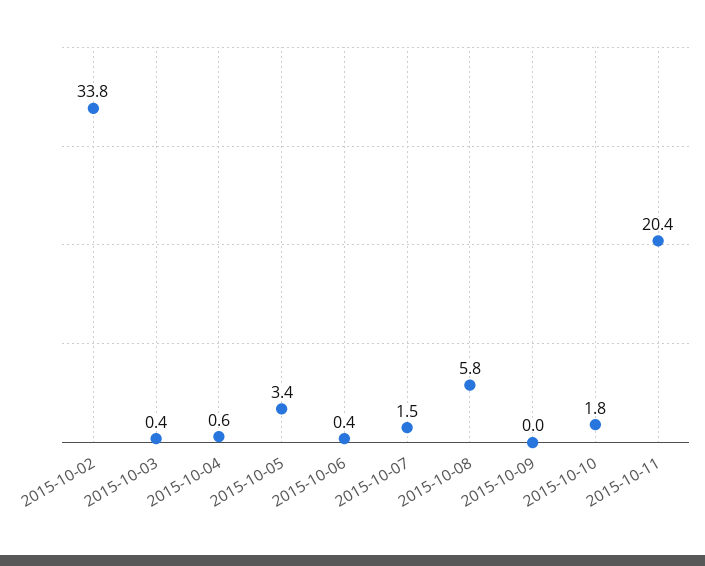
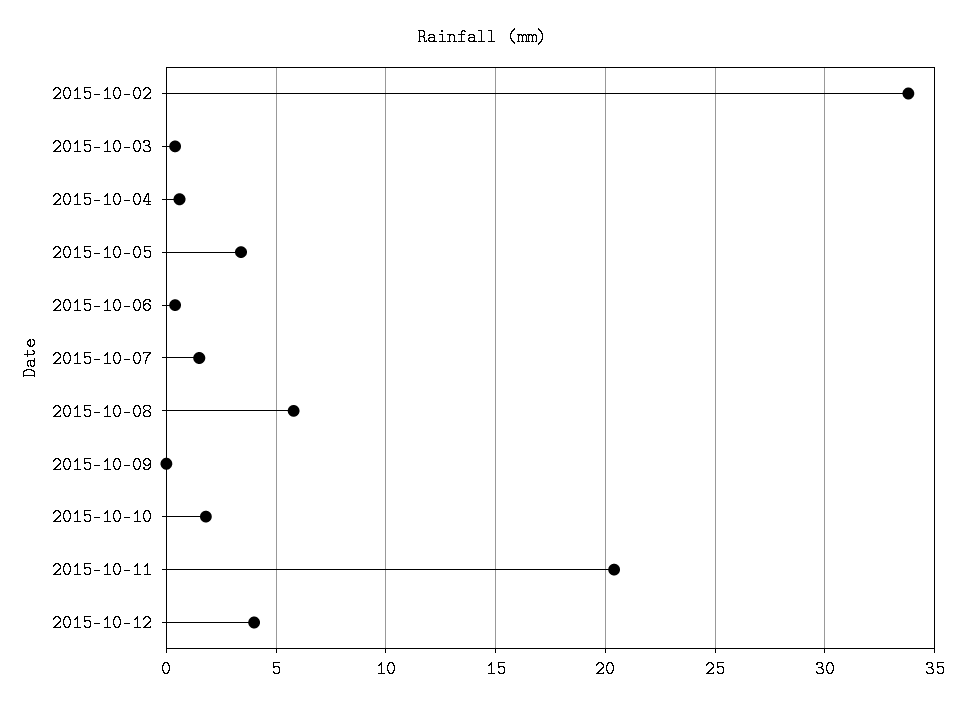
2015-10-12: none -> 4

